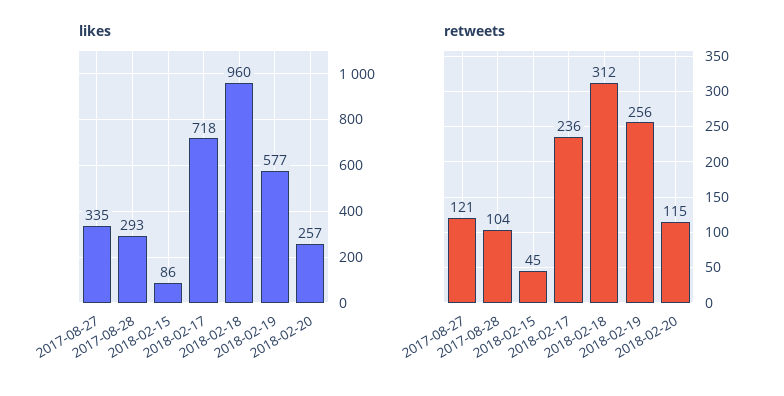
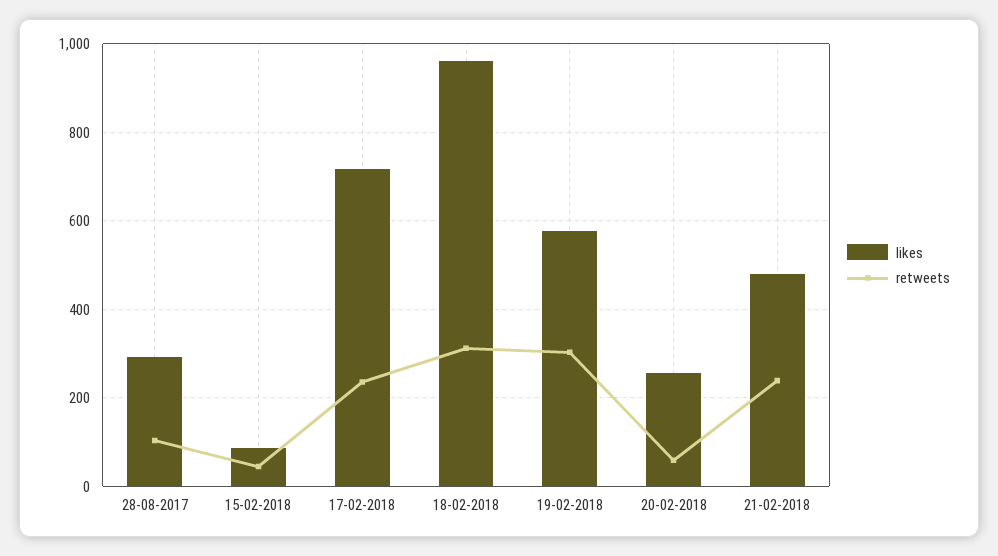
likes, 2017-08-27: 335 -> none
retweets, 2017-08-27: 121 -> none
retweets, 2018-02-19: 256 -> 300
retweets, 2018-02-20: 115 -> 60
likes, 21-02-2018: none -> 480
retweets, 21-02-2018: none -> 240

